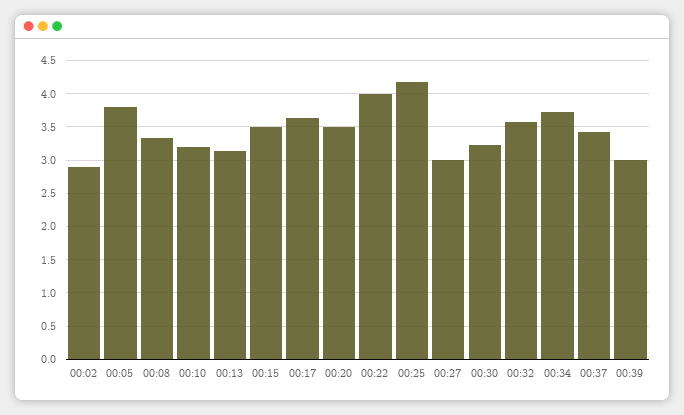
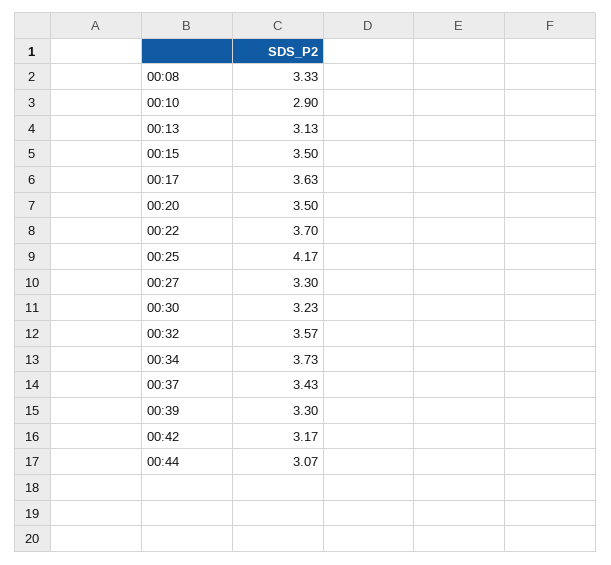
00:02: 2.9 -> none
00:05: 3.8 -> none
00:10: 3.2 -> 2.9
00:22: 4 -> 3.7
00:27: 3 -> 3.3
00:39: 3 -> 3.3
00:42: none -> 3.17
00:44: none -> 3.07

